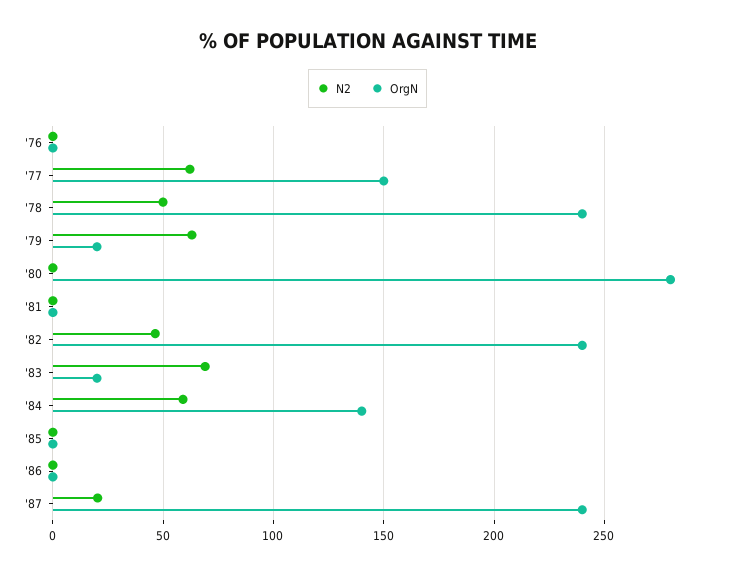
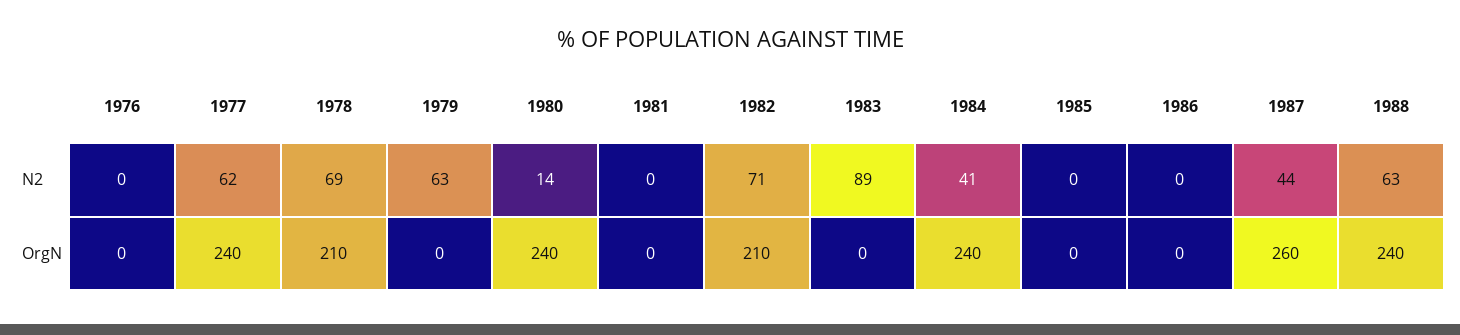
OrgN, '77: 150 -> 240
N2, '78: 50 -> 69
OrgN, '78: 240 -> 210
OrgN, '79: 20 -> 0
N2, '80: 0 -> 14
OrgN, '80: 280 -> 240
N2, '82: 45 -> 71
OrgN, '82: 240 -> 210
N2, '83: 70 -> 89
OrgN, '83: 20 -> 0
N2, '84: 60 -> 41
OrgN, '84: 140 -> 240
N2, '87: 20 -> 44
OrgN, '87: 240 -> 260
N2, 1988: none -> 63
OrgN, 1988: none -> 240

